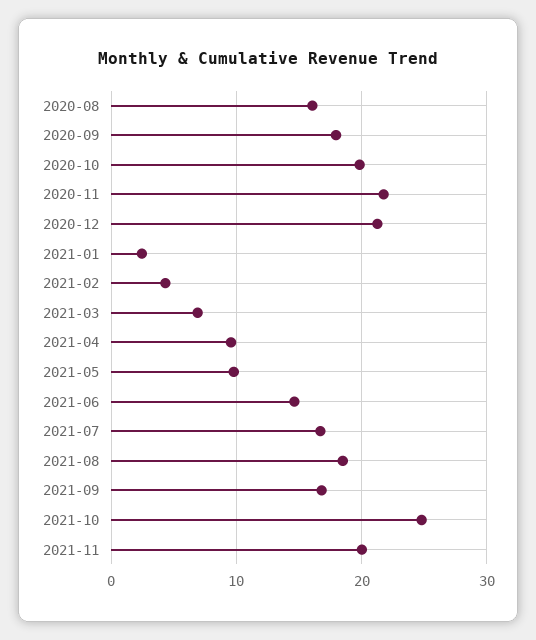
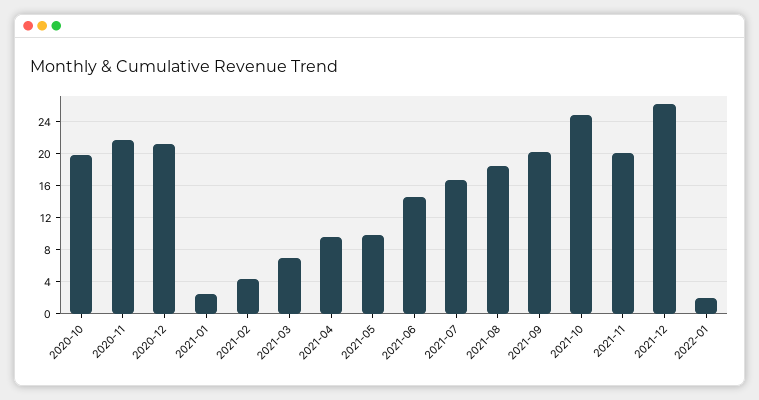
2020-08: 16 -> none
2020-09: 18 -> none
2021-09: 17 -> 20
2021-12: none -> 26
2022-01: none -> 2

